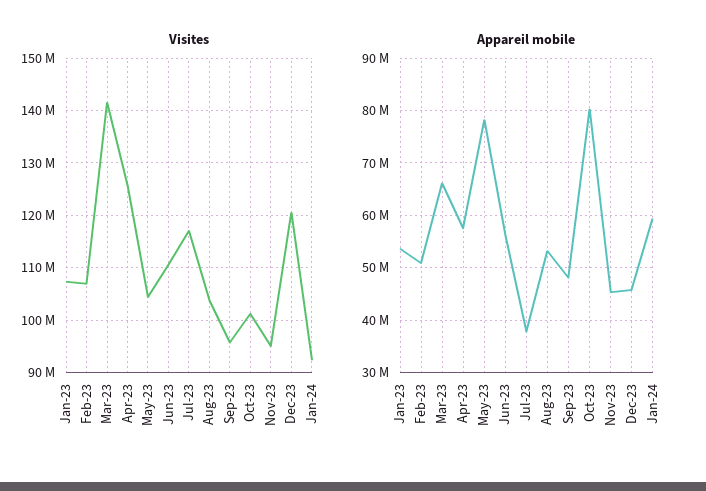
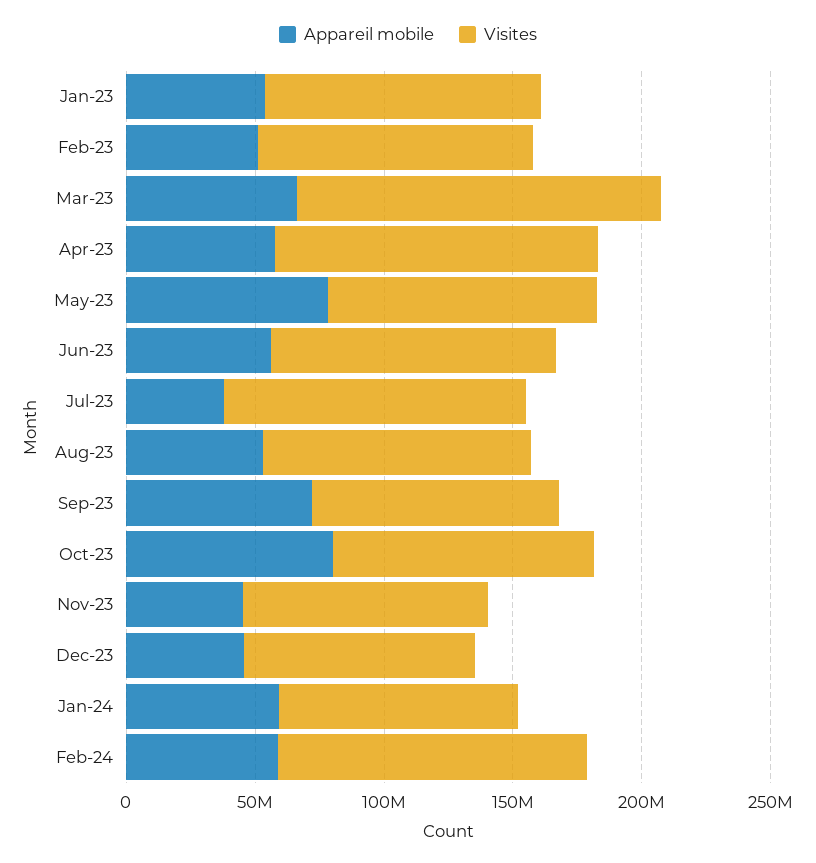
Visites, Dec-23: 120000000 -> 90000000
Appareil mobile, Sep-23: 48000000 -> 70000000
Appareil mobile, Feb-24: none -> 60000000
Visites, Feb-24: none -> 120000000

